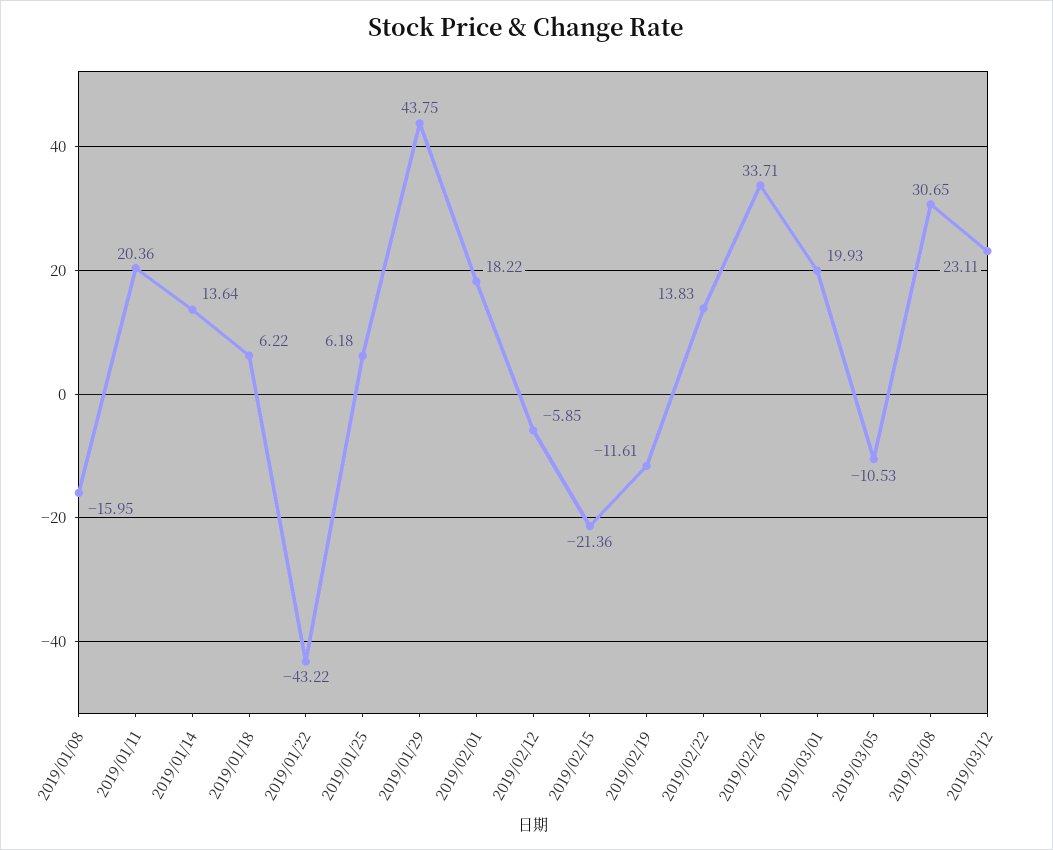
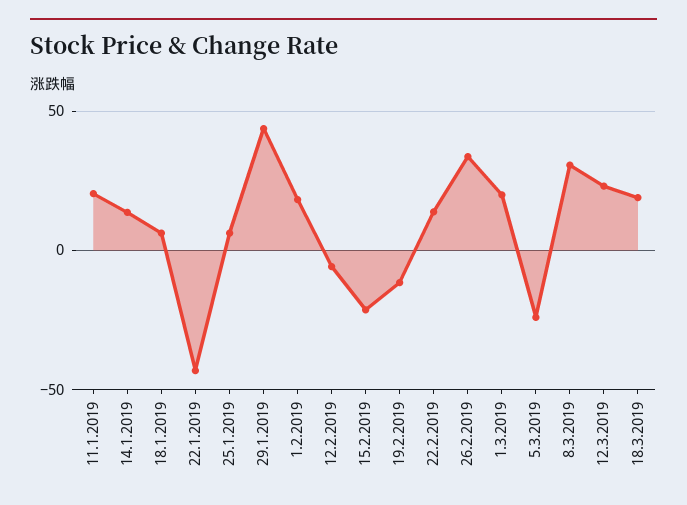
2019/01/08: -15.95 -> none
2019/03/05: -10.53 -> -25
18.3.2019: none -> 20

